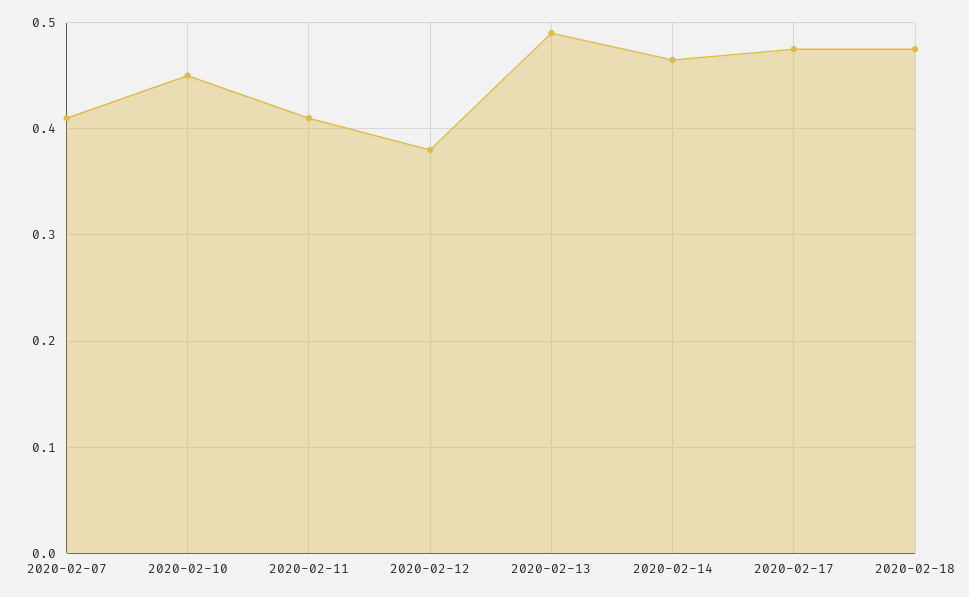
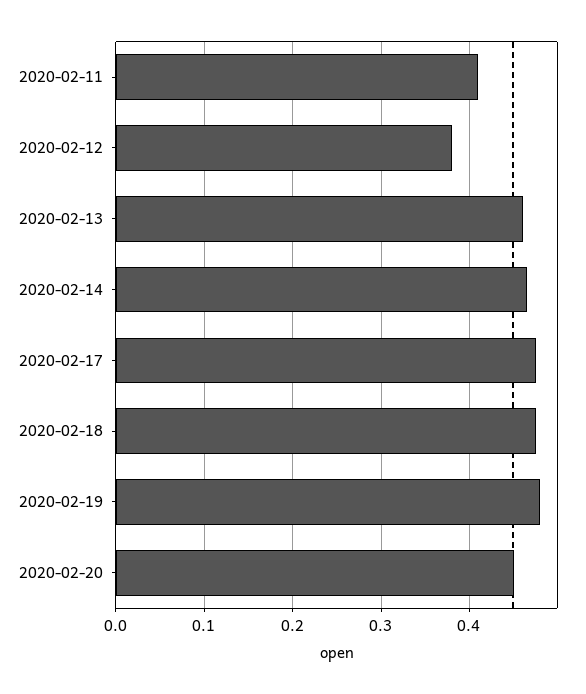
2020-02-07: 0.41 -> none
2020-02-10: 0.45 -> none
2020-02-13: 0.49 -> 0.46
2020-02-19: none -> 0.48
2020-02-20: none -> 0.45

